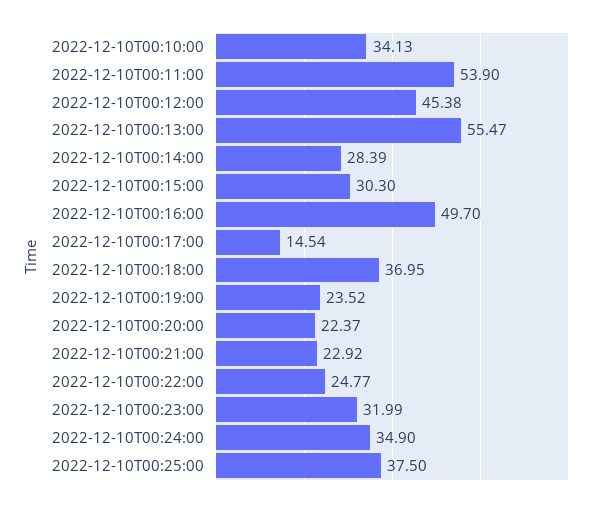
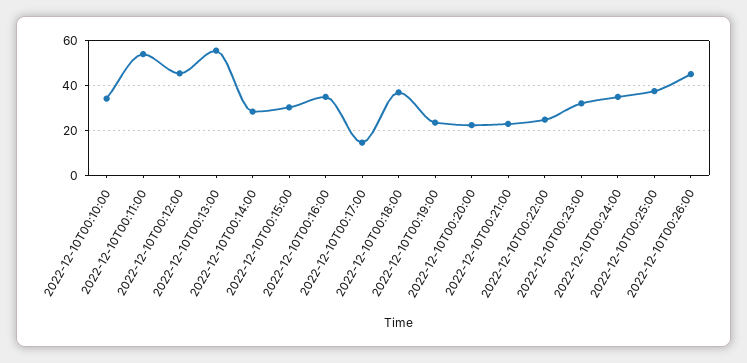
2022-12-10T00:16:00: 49.7 -> 35
2022-12-10T00:26:00: none -> 45

